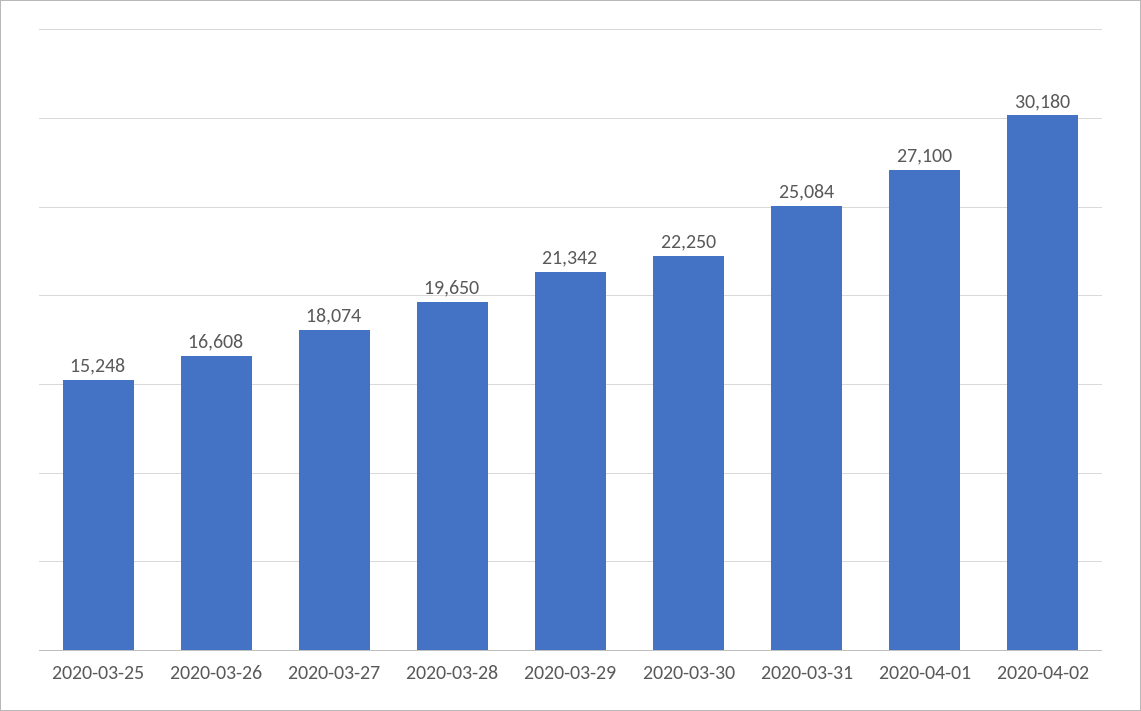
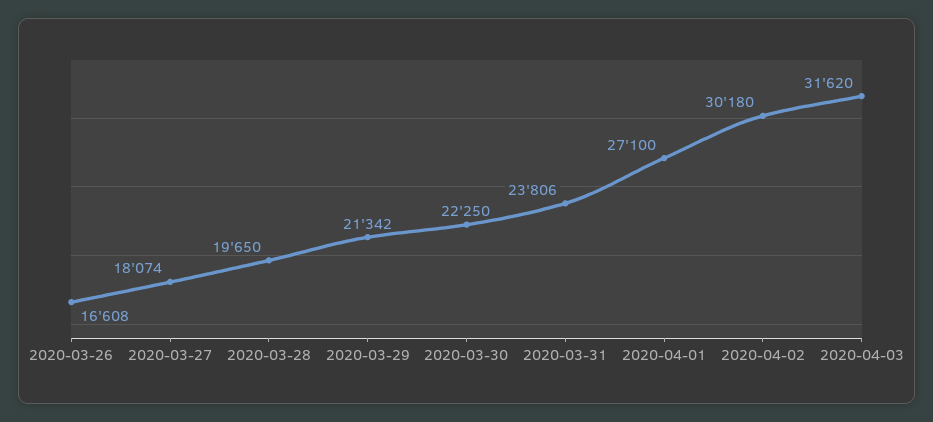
2020-03-25: 15248 -> none
2020-03-31: 25084 -> 23806
2020-04-03: none -> 31620

